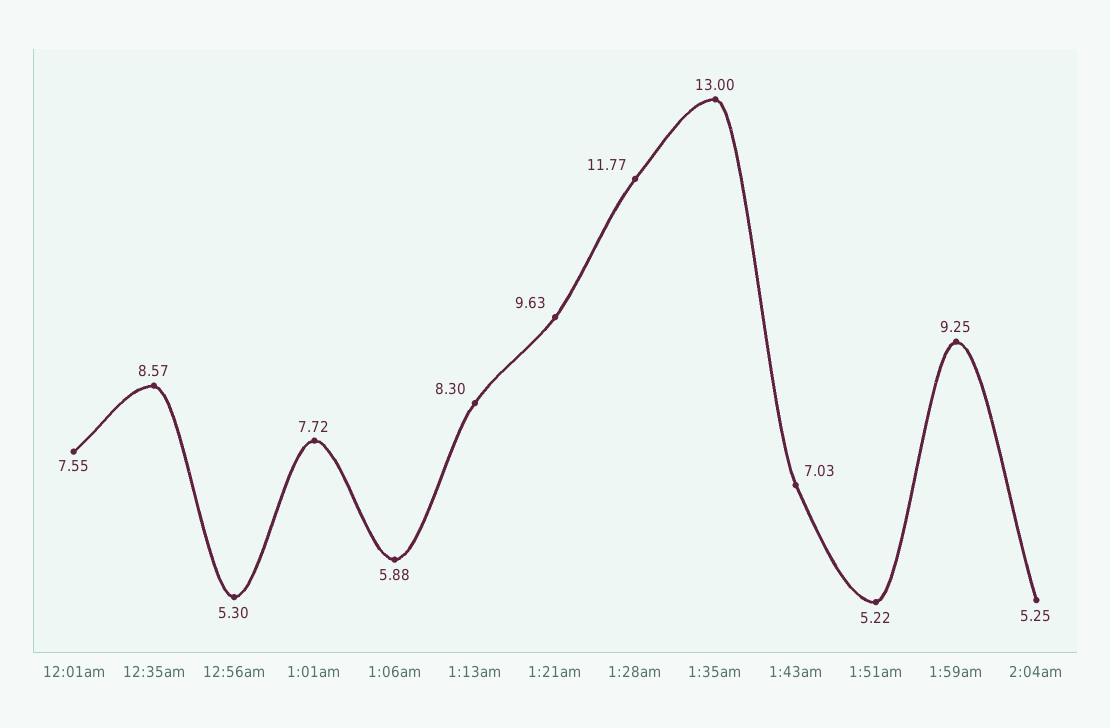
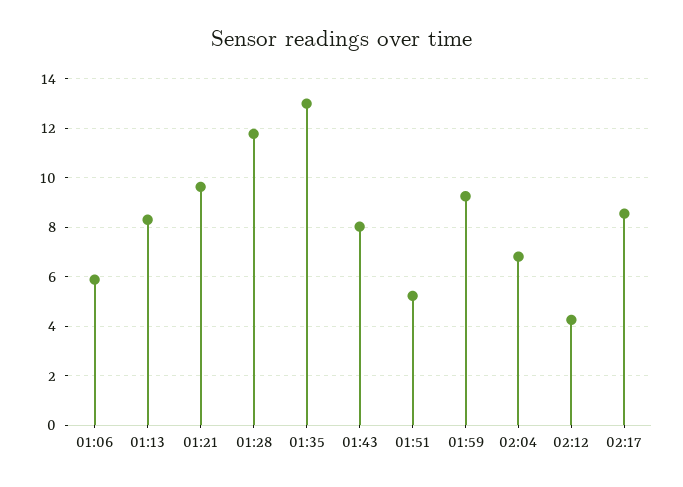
12:01am: 7.55 -> none
12:35am: 8.57 -> none
12:56am: 5.3 -> none
1:01am: 7.72 -> none
1:43am: 7.03 -> 8
2:04am: 5.25 -> 6.75
02:12: none -> 4.25
02:17: none -> 8.5

